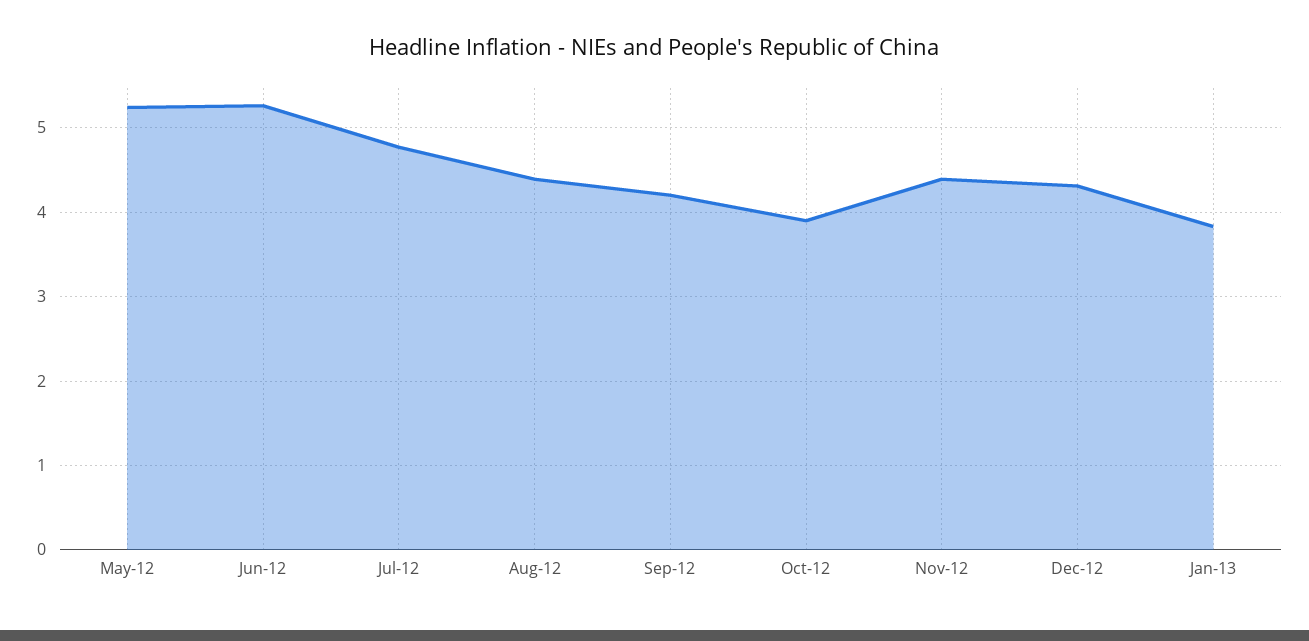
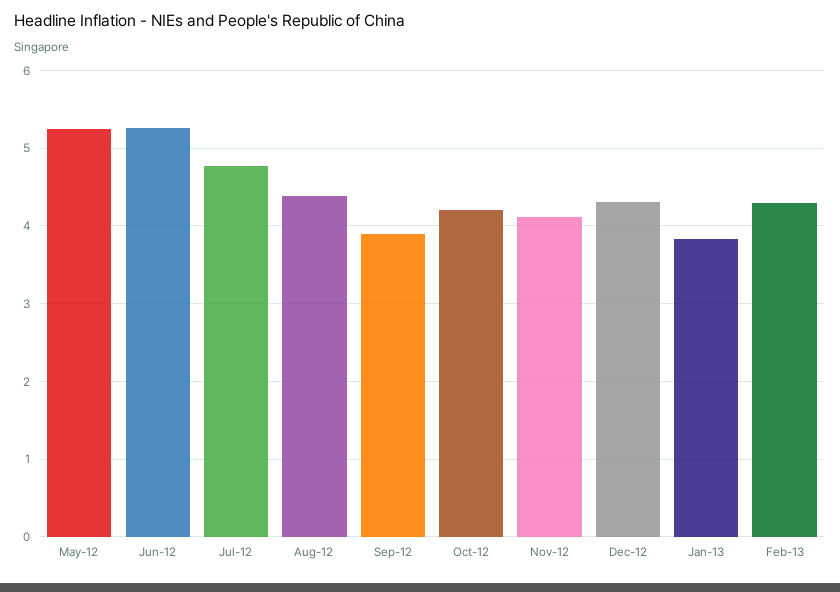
Sep-12: 4.2 -> 3.9
Oct-12: 3.9 -> 4.2
Nov-12: 4.4 -> 4.1
Feb-13: none -> 4.3

